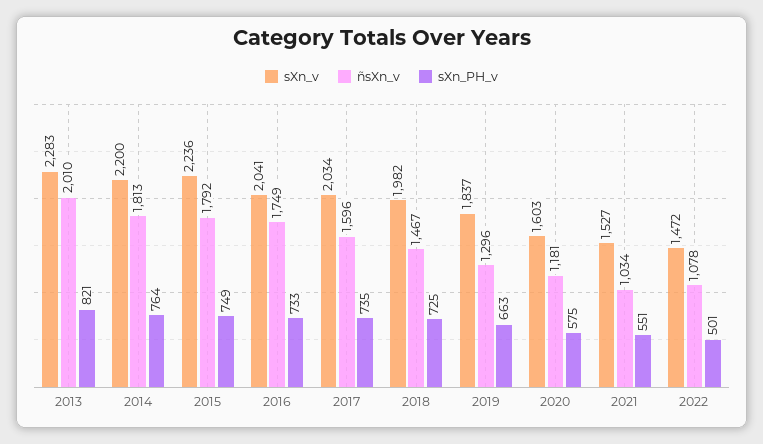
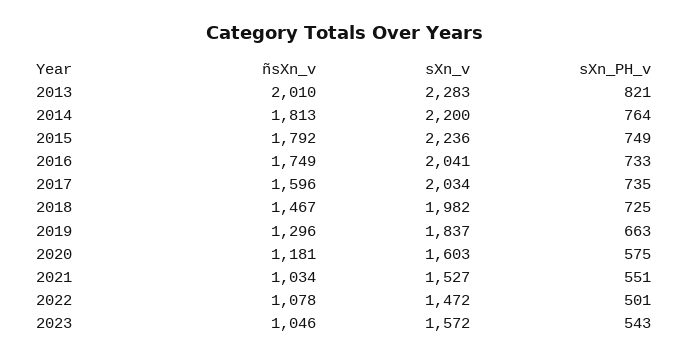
ñsXn_v, 2023: none -> 1046
sXn_v, 2023: none -> 1572
sXn_PH_v, 2023: none -> 543

